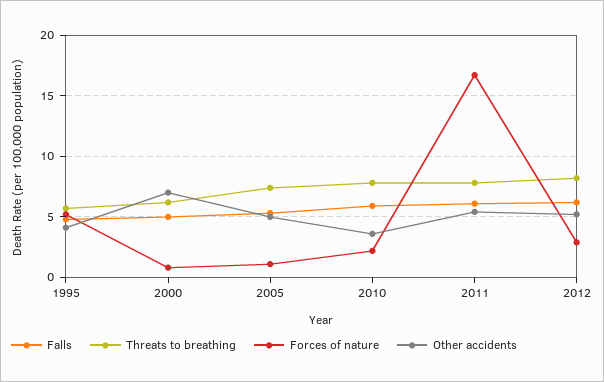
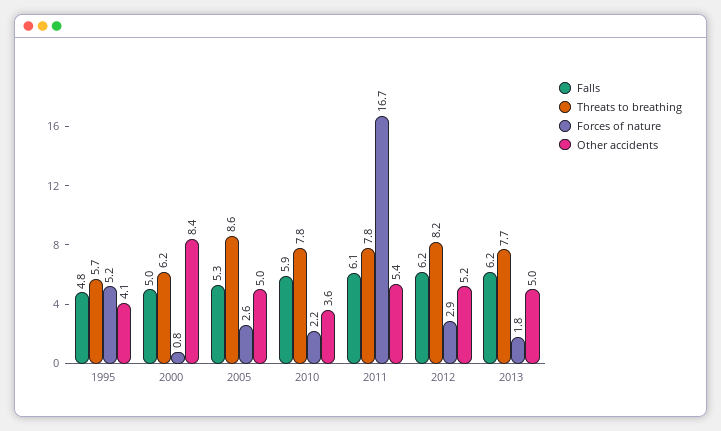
Other accidents, 2000: 7 -> 8.4
Threats to breathing, 2005: 7.5 -> 8.6
Forces of nature, 2005: 1 -> 2.6
Falls, 2013: none -> 6.2
Threats to breathing, 2013: none -> 7.7
Forces of nature, 2013: none -> 1.8
Other accidents, 2013: none -> 5

